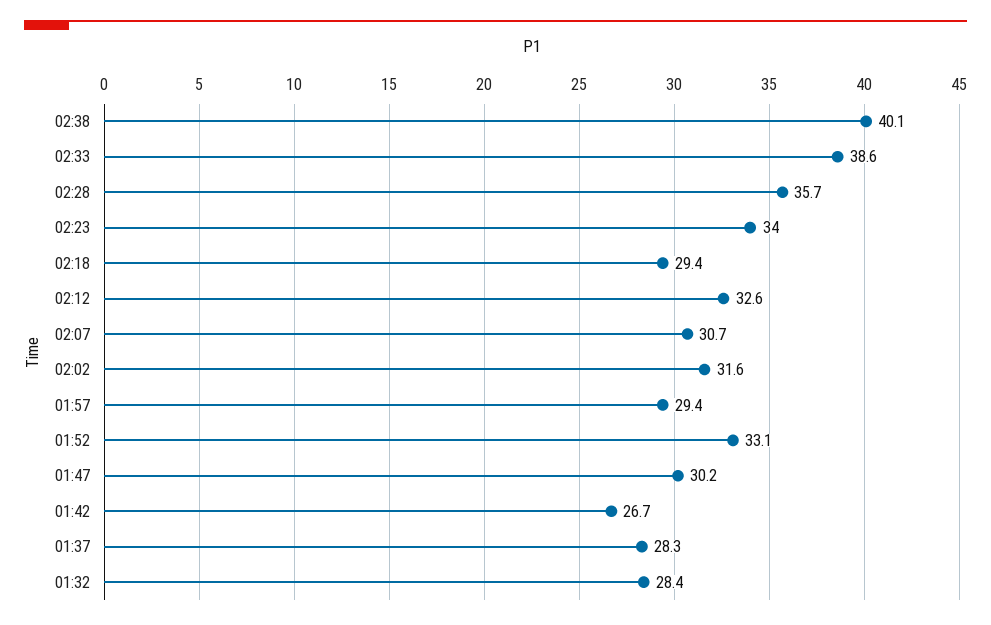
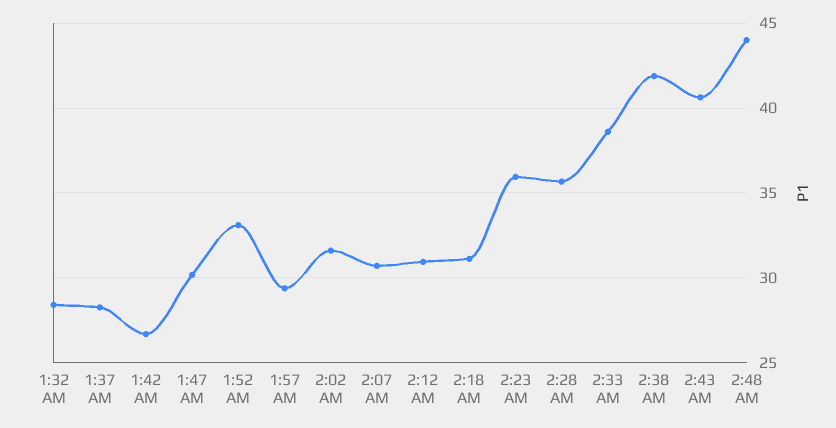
02:38: 40.1 -> 42
02:23: 34 -> 36
02:18: 29.4 -> 31
02:12: 32.6 -> 31
2:43 AM: none -> 40.5
2:48 AM: none -> 44

